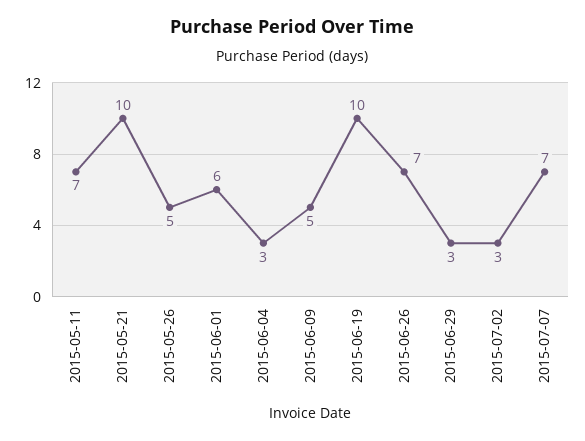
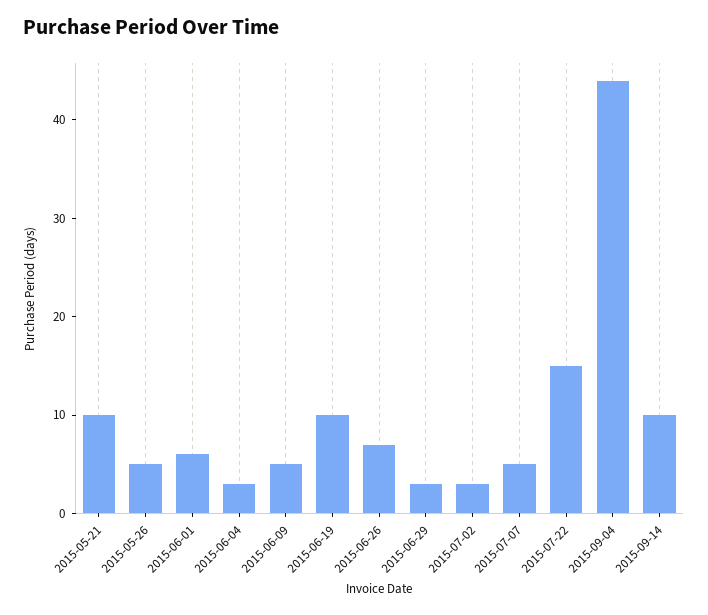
2015-05-11: 7 -> none
2015-07-07: 7 -> 5
2015-07-22: none -> 15
2015-09-04: none -> 44
2015-09-14: none -> 10

